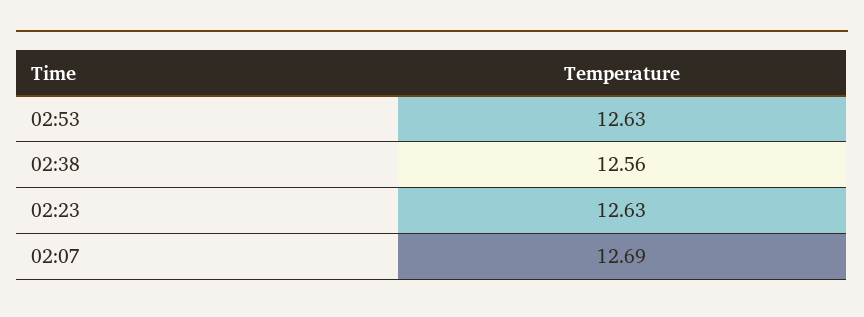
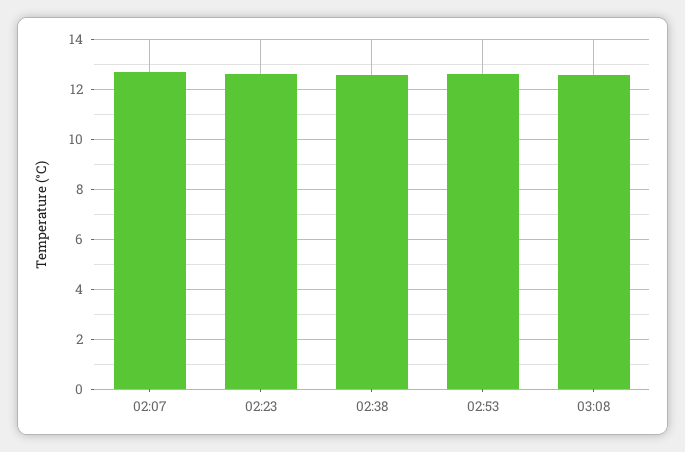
03:08: none -> 12.5

